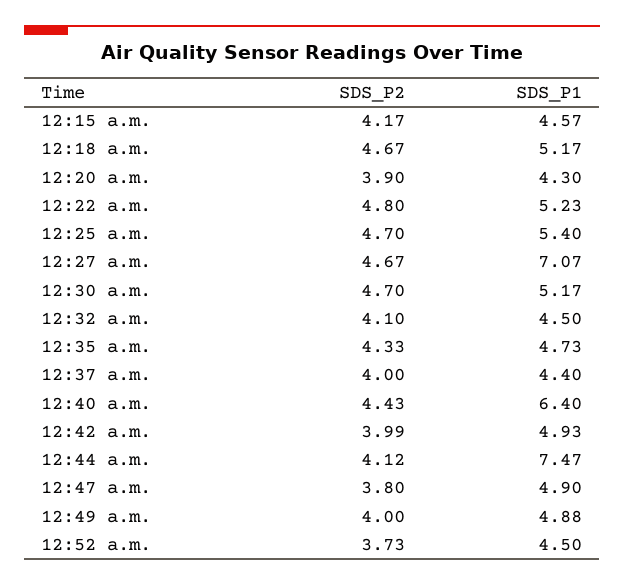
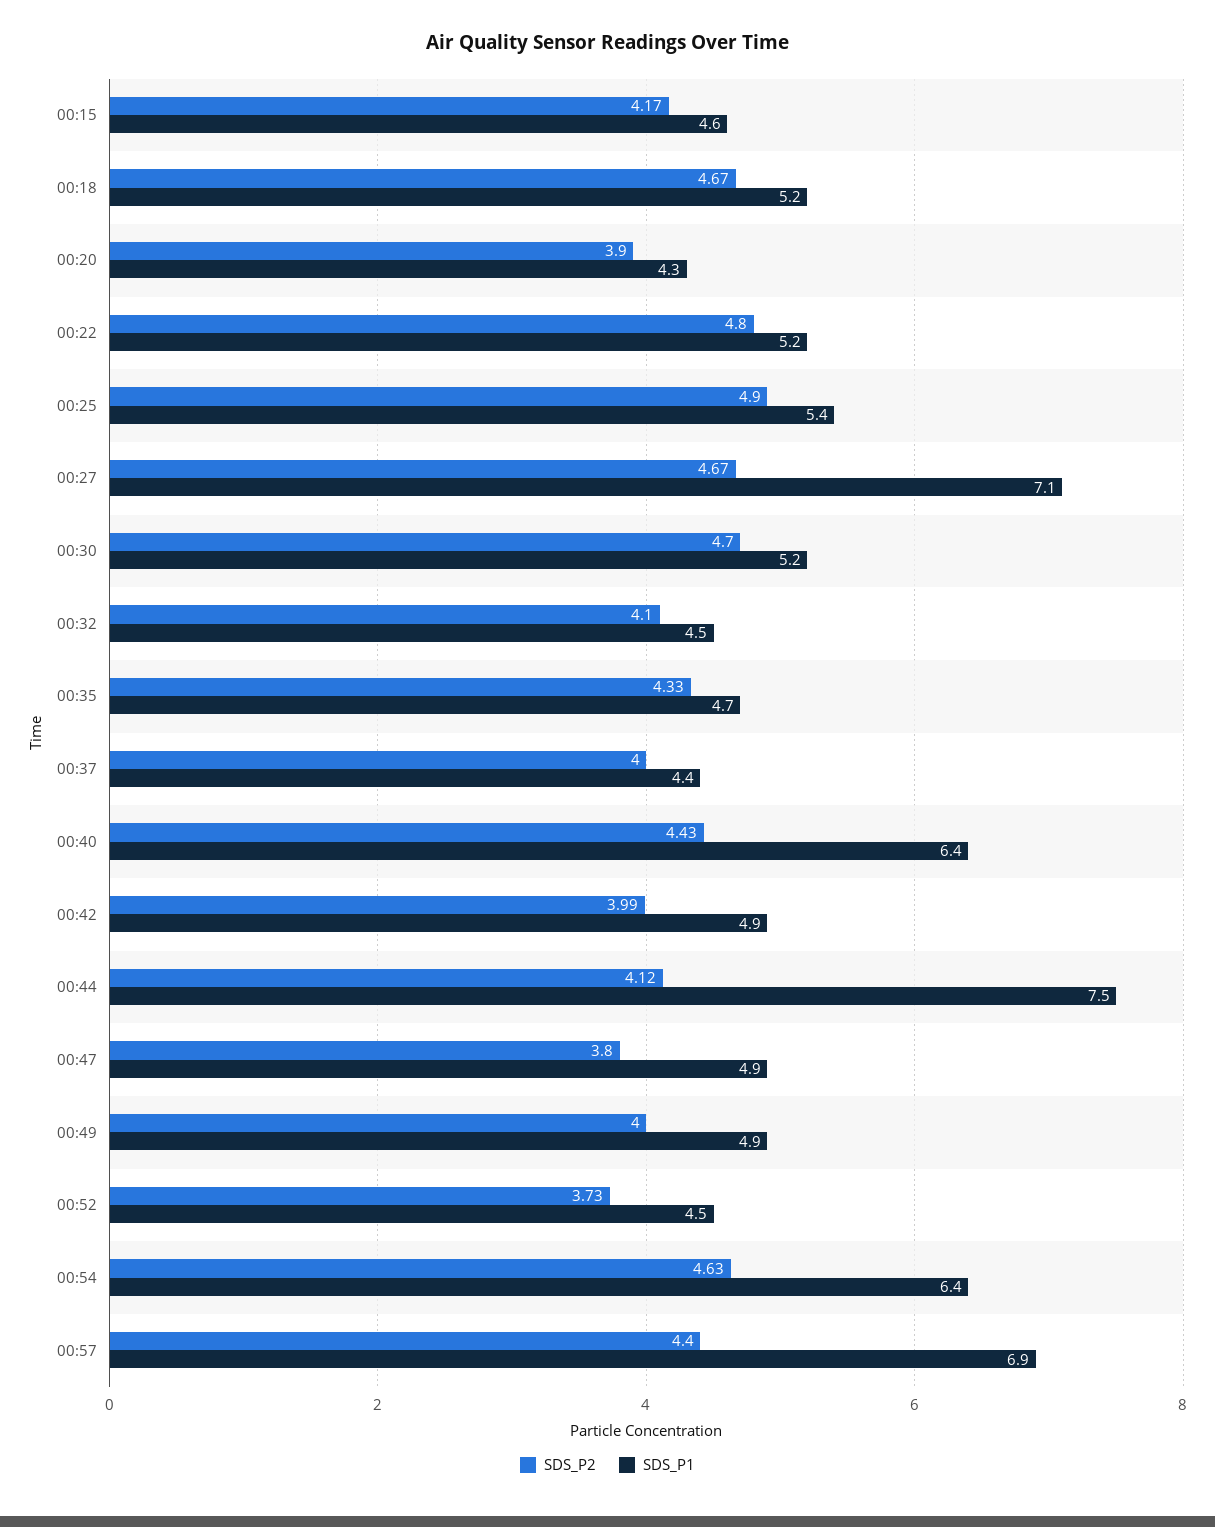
SDS_P2, 12:25 a.m.: 4.7 -> 4.9
SDS_P2, 00:54: none -> 4.63
SDS_P1, 00:54: none -> 6.4
SDS_P2, 00:57: none -> 4.4
SDS_P1, 00:57: none -> 6.9

